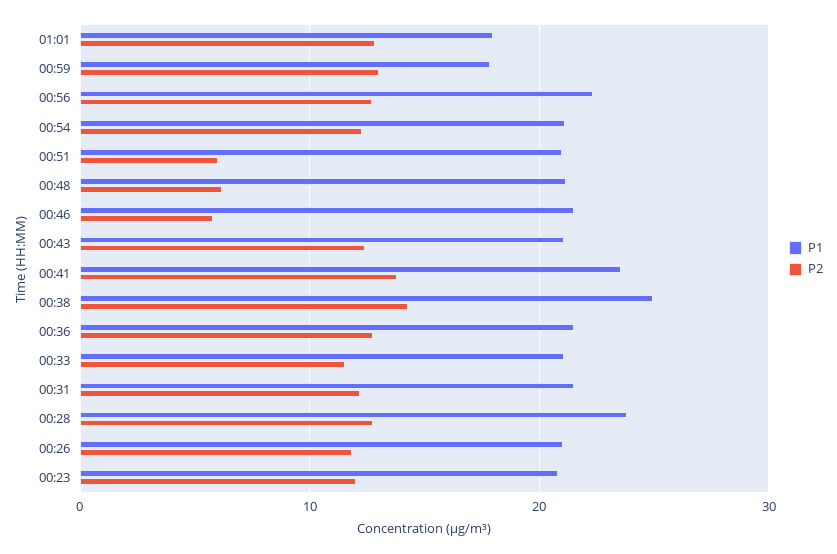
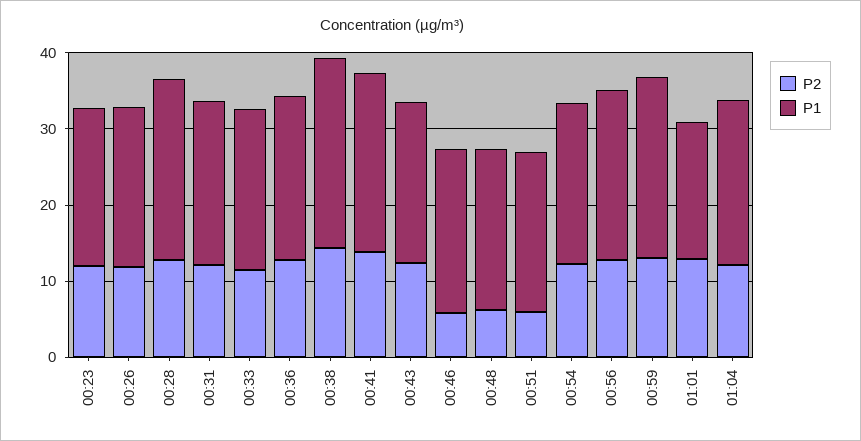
P1, 00:59: 18 -> 24
P2, 01:04: none -> 12
P1, 01:04: none -> 22

